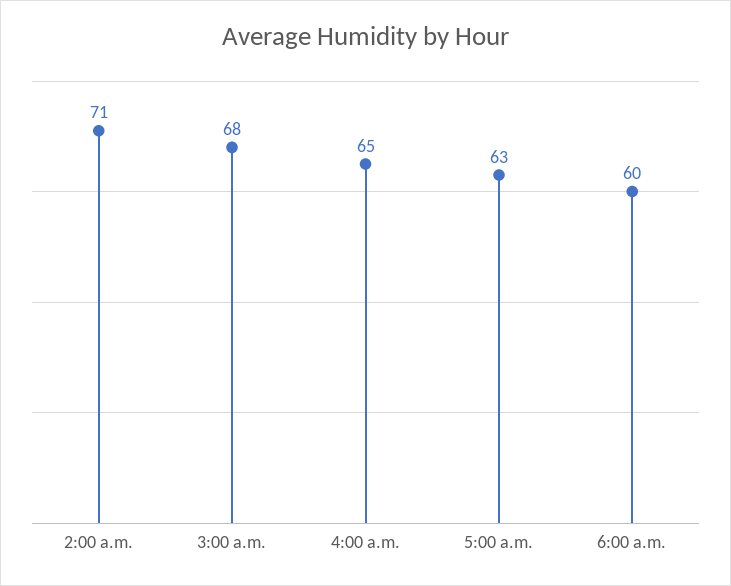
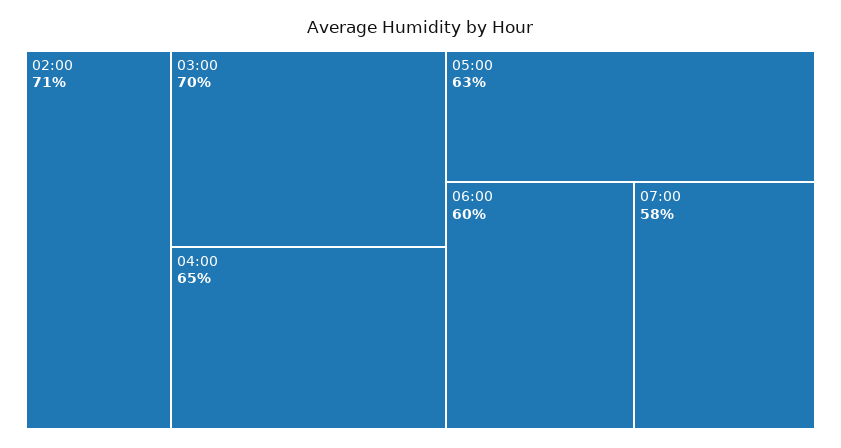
3:00 a.m.: 68 -> 70
07:00: none -> 58

